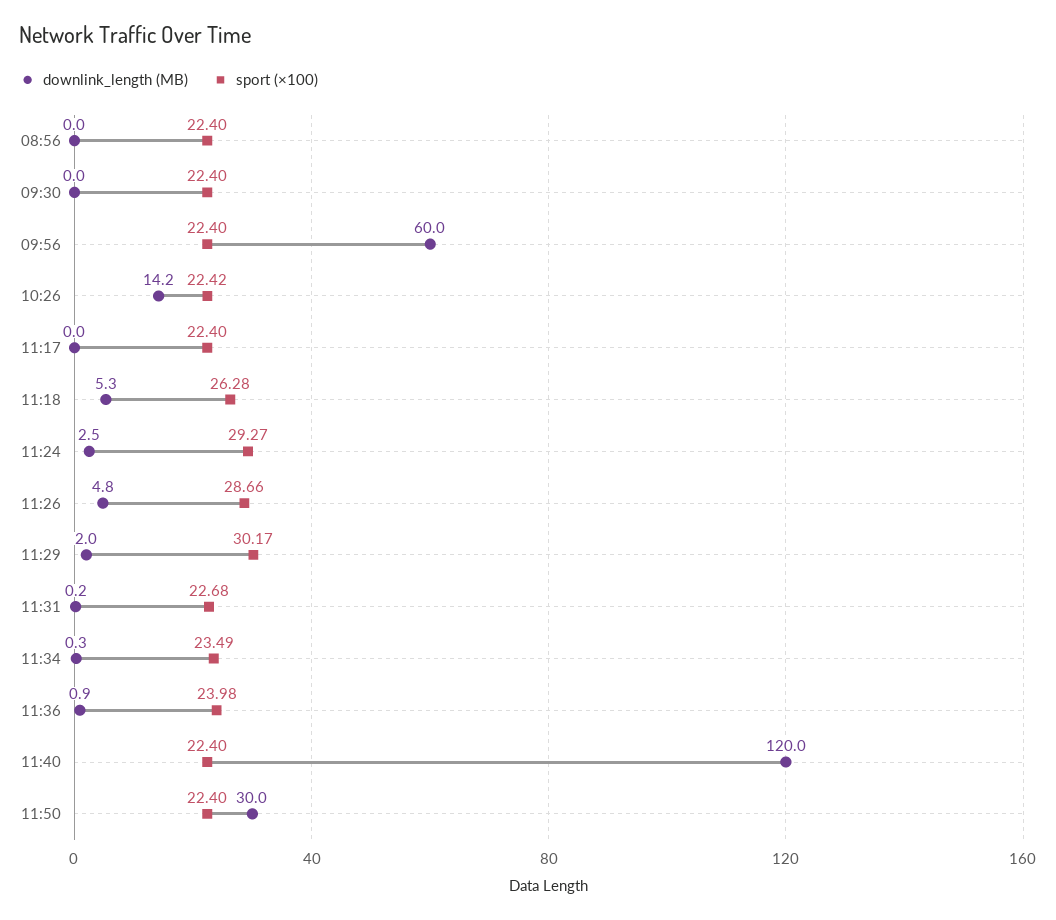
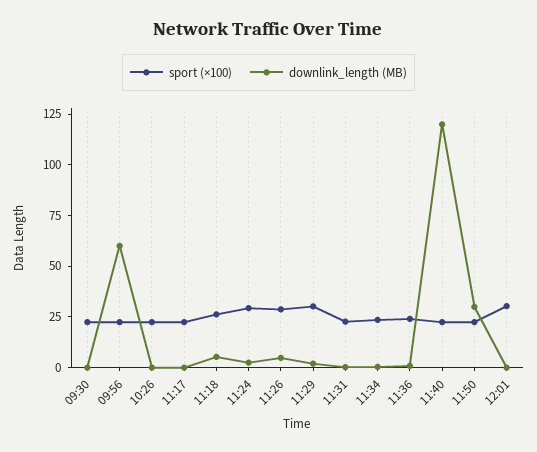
downlink_length (MB), 08:56: 0 -> none
sport (×100), 08:56: 22.4 -> none
downlink_length (MB), 10:26: 14.2 -> 0
sport (×100), 12:01: none -> 30
downlink_length (MB), 12:01: none -> 0

